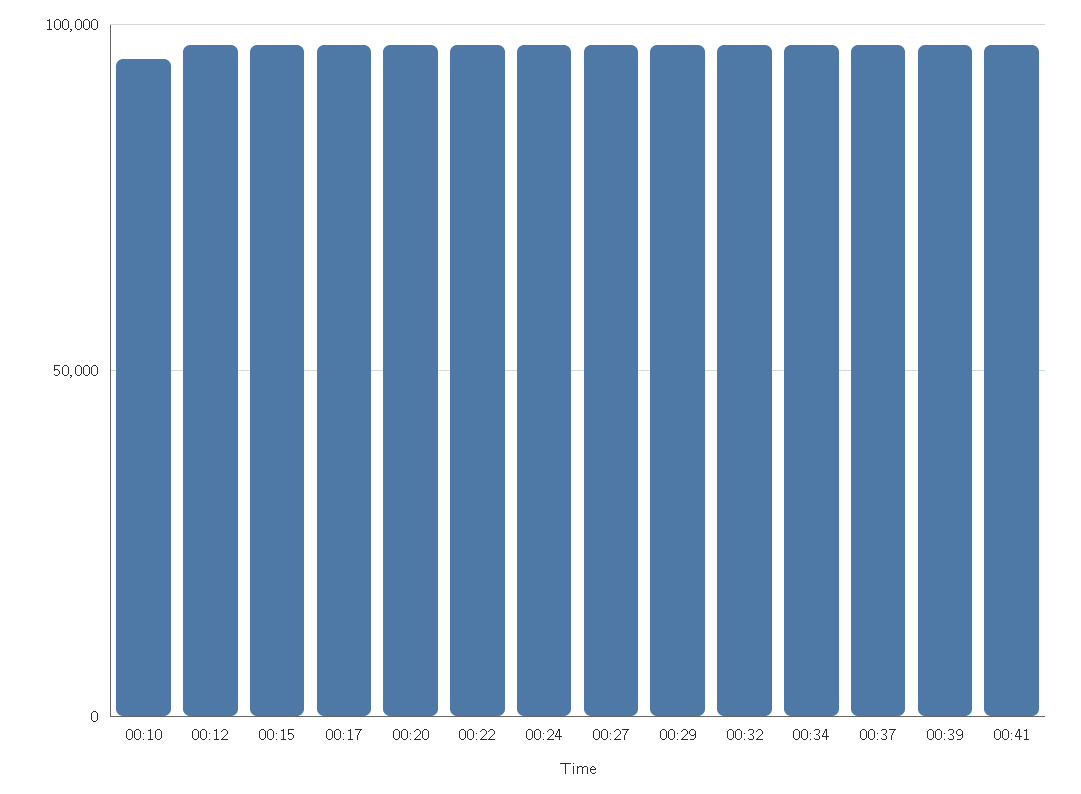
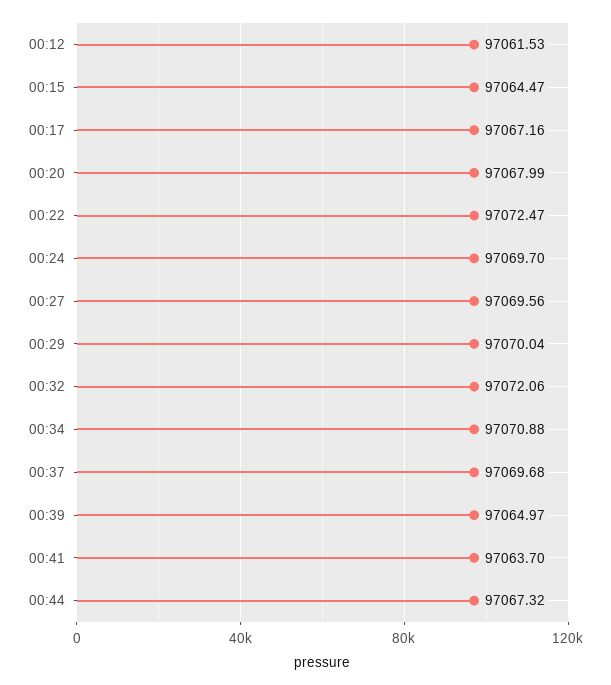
00:10: 95000 -> none
00:44: none -> 97067.32

